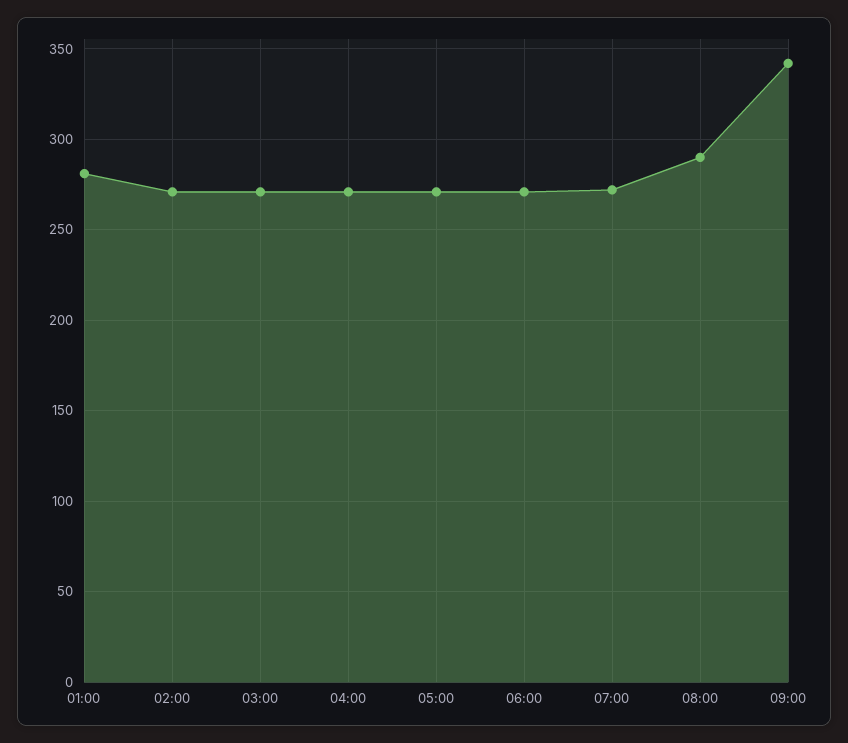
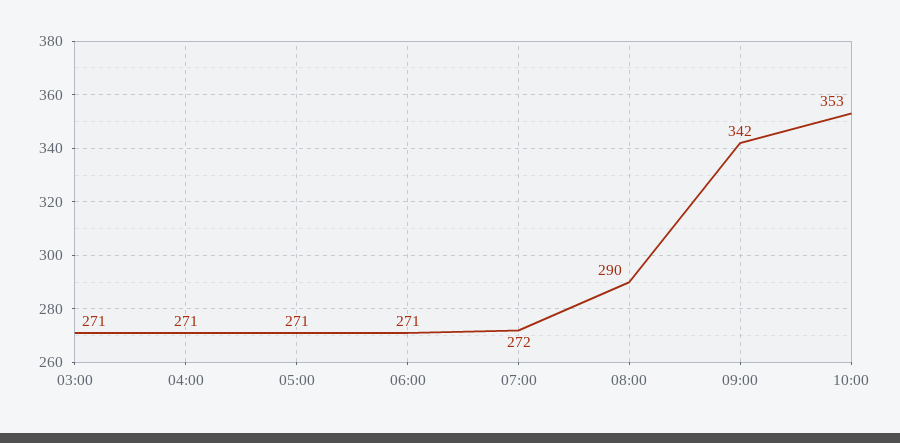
01:00: 280 -> none
02:00: 270 -> none
10:00: none -> 353

